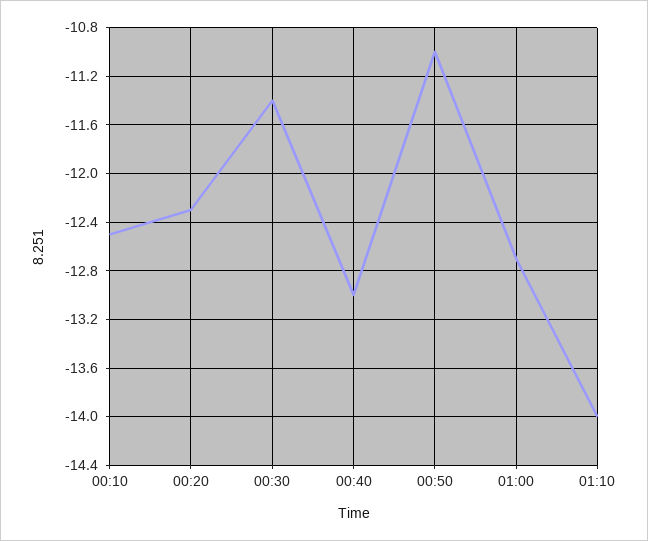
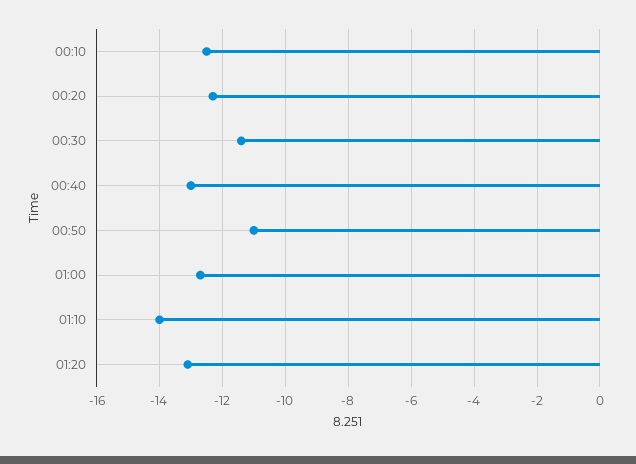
01:20: none -> -13

